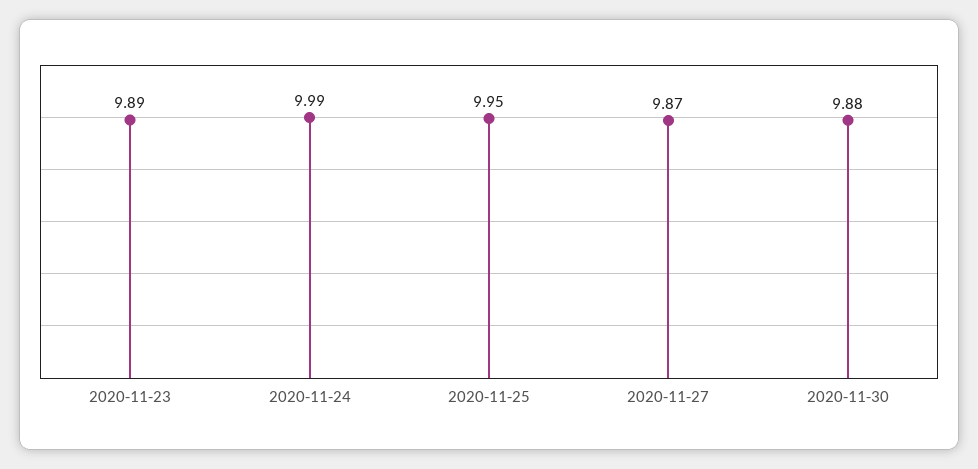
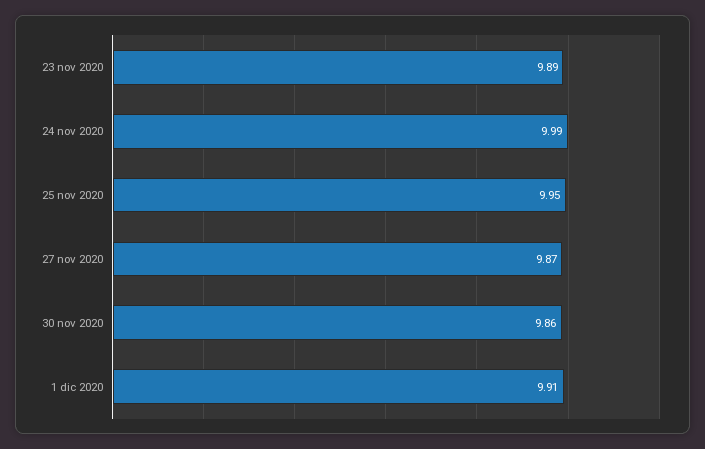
2020-11-30: 9.88 -> 9.86
1 dic 2020: none -> 9.91

